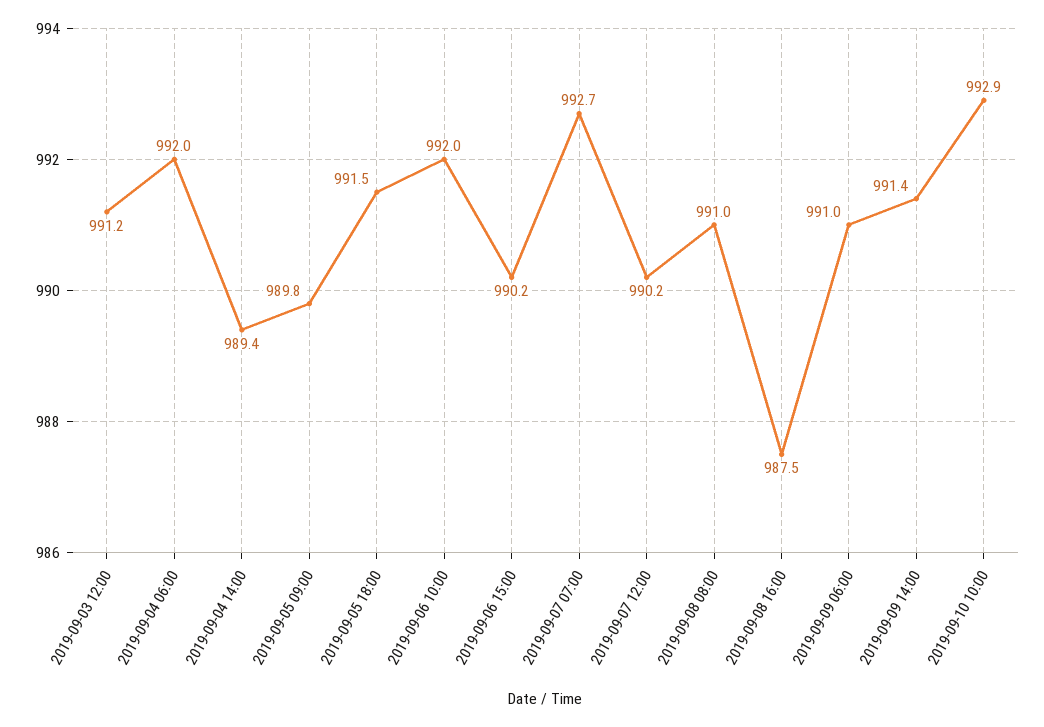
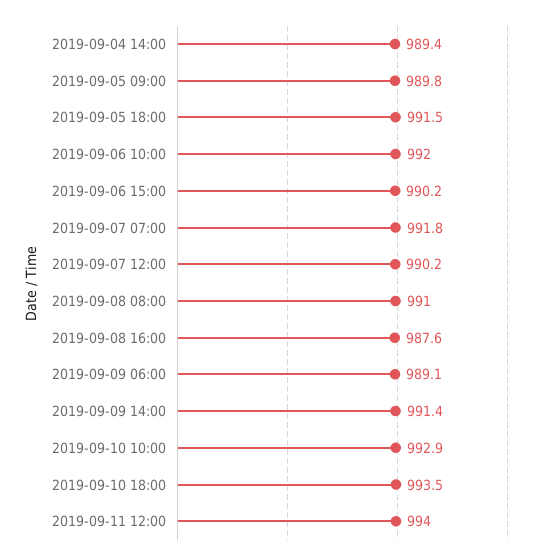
2019-09-03 12:00: 991.2 -> none
2019-09-04 06:00: 992 -> none
2019-09-07 07:00: 992.7 -> 991.8
2019-09-08 16:00: 987.5 -> 987.6
2019-09-09 06:00: 991 -> 989.1
2019-09-10 18:00: none -> 993.5
2019-09-11 12:00: none -> 994

